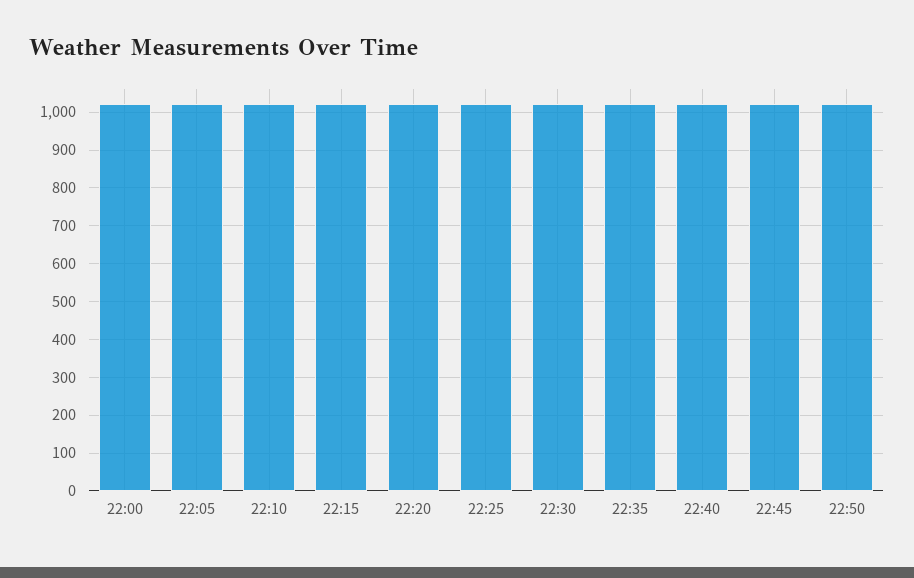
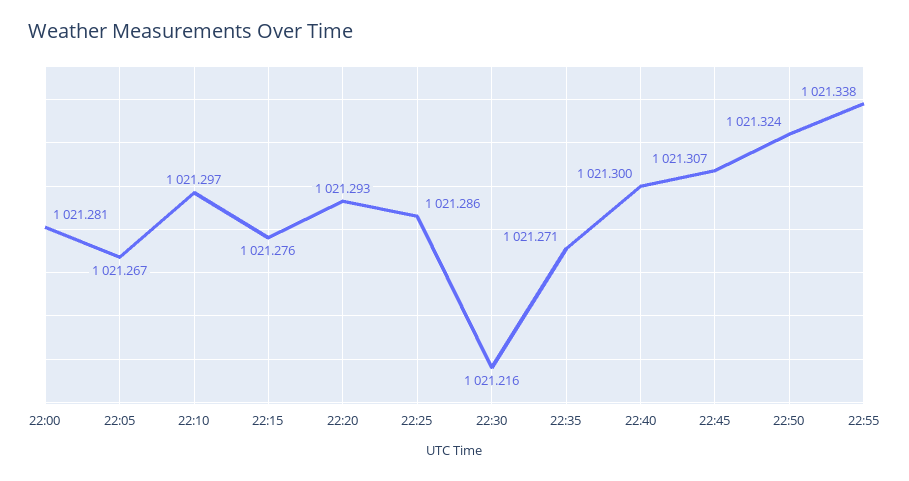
22:55: none -> 1021.338

